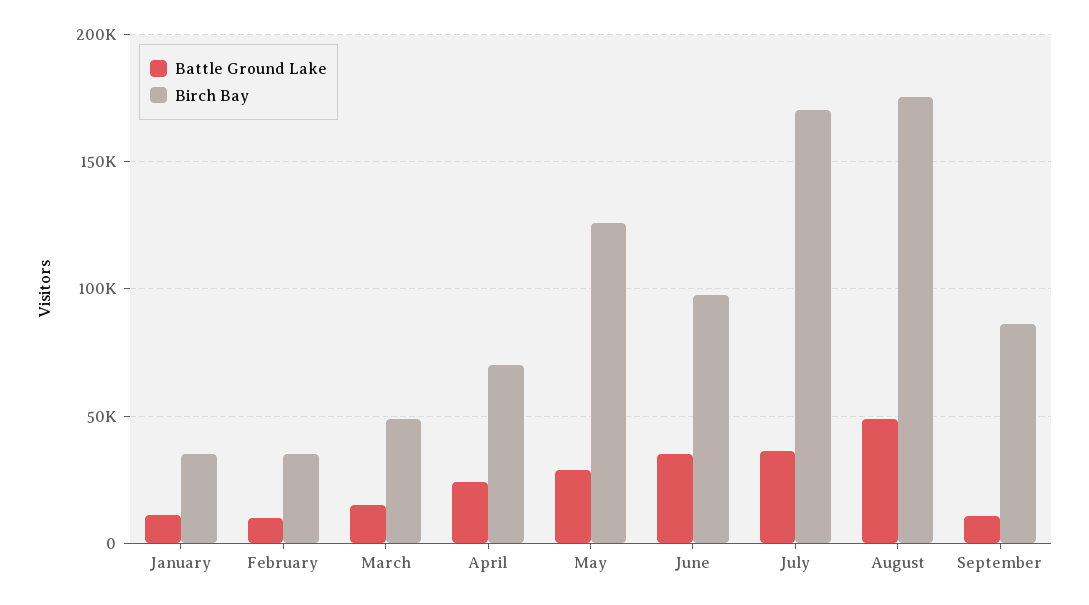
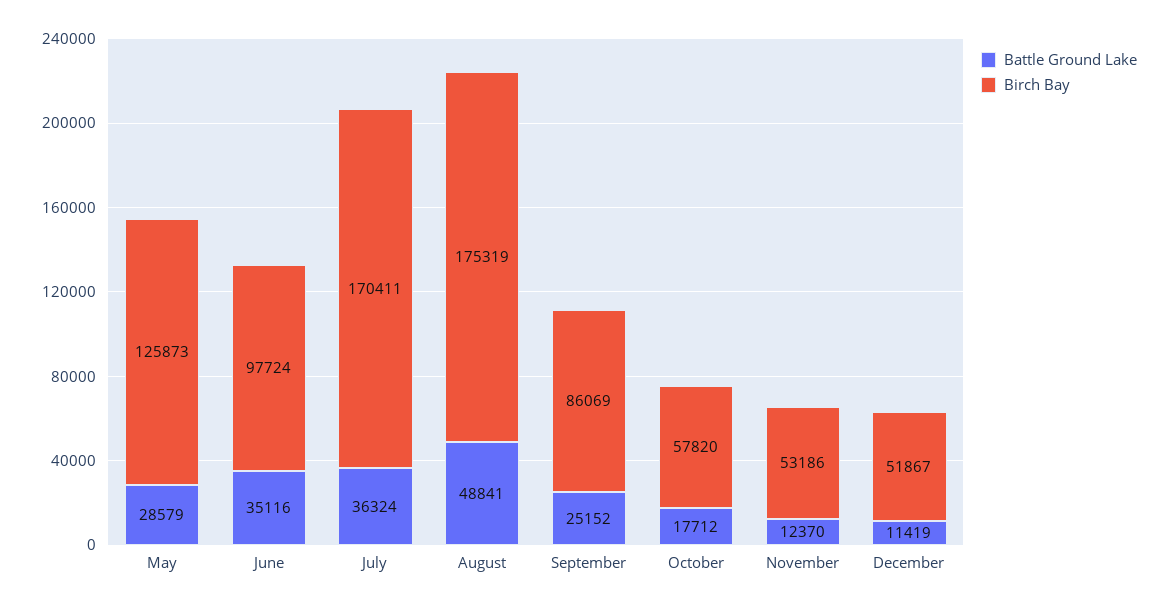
Battle Ground Lake, January: 10000 -> none
Birch Bay, January: 35000 -> none
Battle Ground Lake, February: 10000 -> none
Birch Bay, February: 35000 -> none
Battle Ground Lake, March: 15000 -> none
Birch Bay, March: 50000 -> none
Battle Ground Lake, April: 25000 -> none
Birch Bay, April: 70000 -> none
Battle Ground Lake, September: 10000 -> 25152
Battle Ground Lake, October: none -> 17712
Birch Bay, October: none -> 57820
Battle Ground Lake, November: none -> 12370
Birch Bay, November: none -> 53186
Battle Ground Lake, December: none -> 11419
Birch Bay, December: none -> 51867

